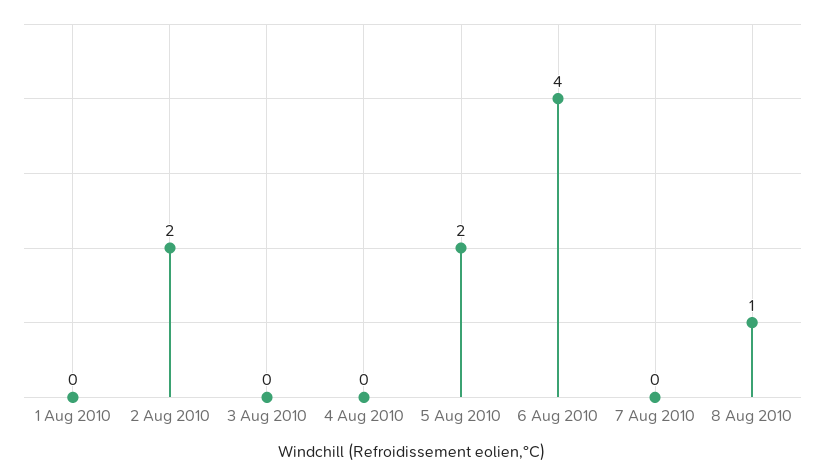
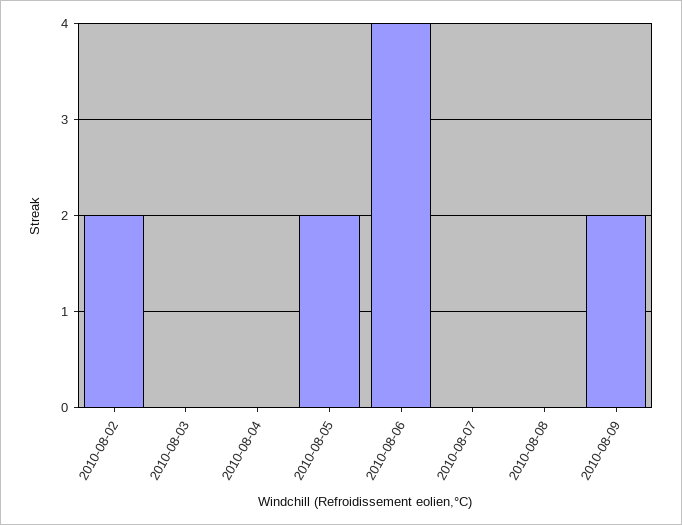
1 Aug 2010: 0 -> none
8 Aug 2010: 1 -> 0
2010-08-09: none -> 2

